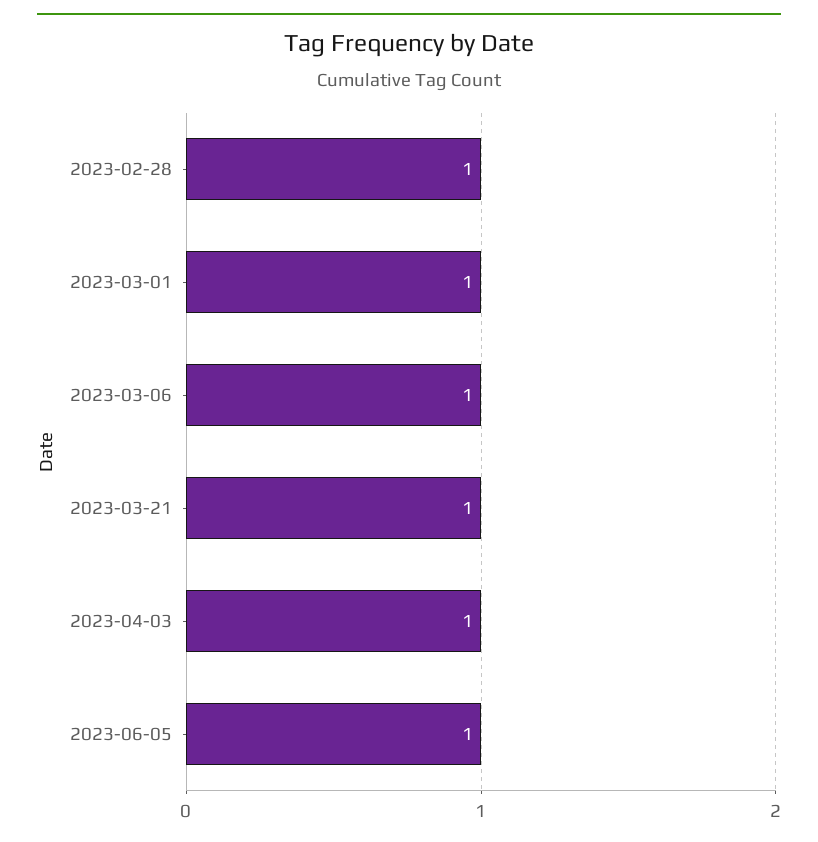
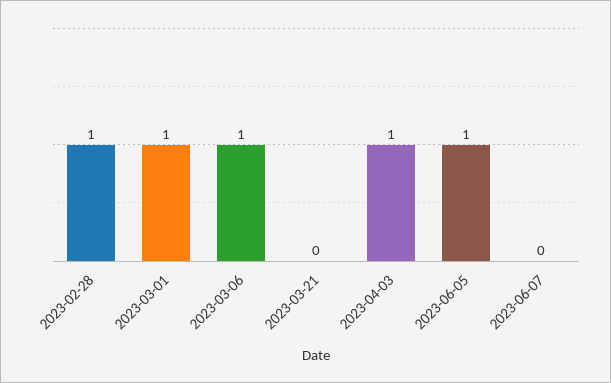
2023-03-21: 1 -> 0
2023-06-07: none -> 0

